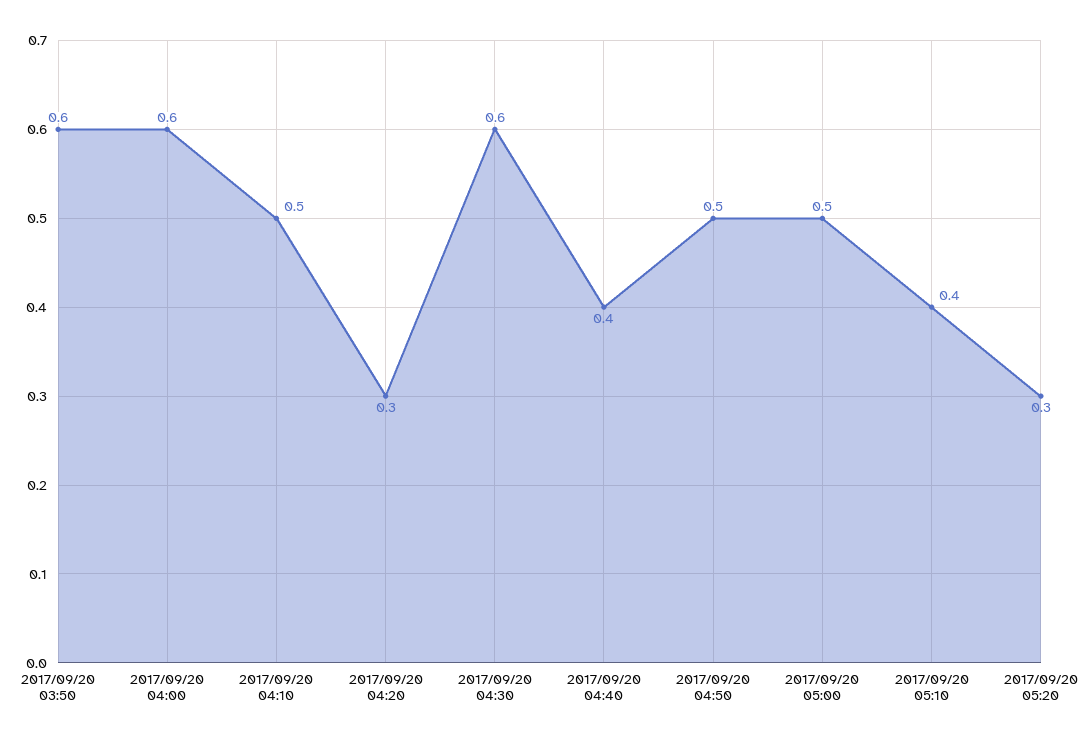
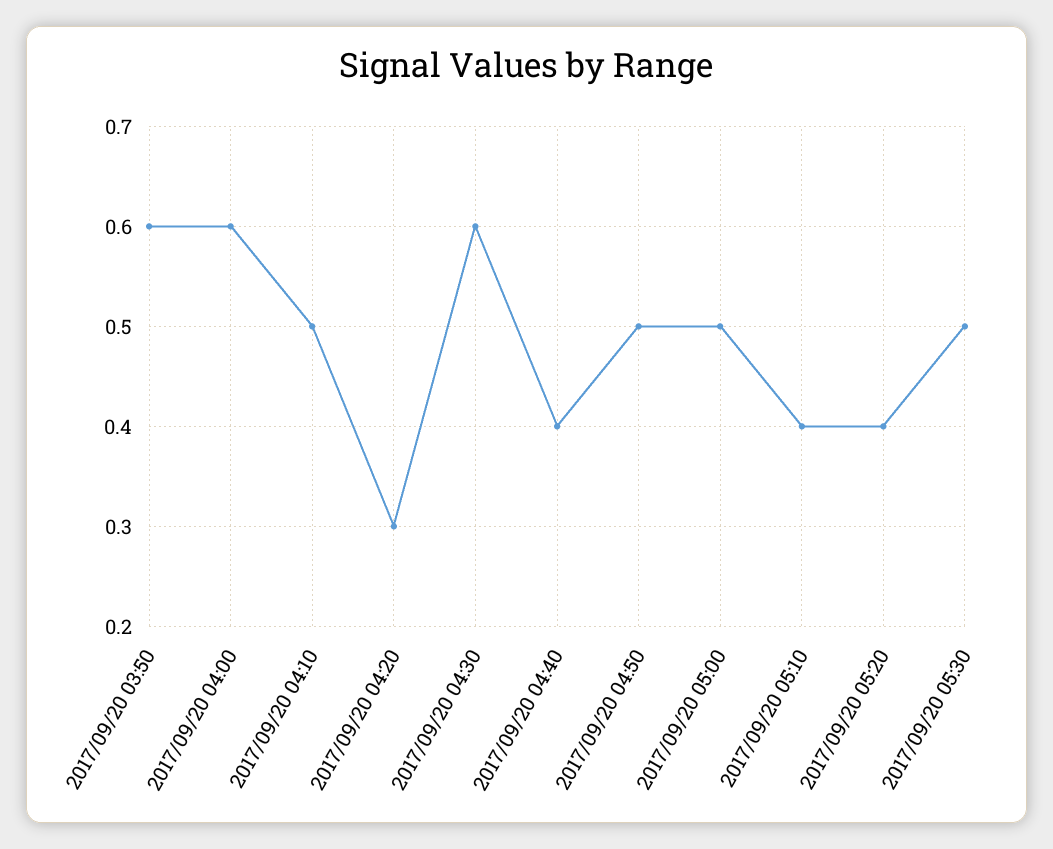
2017/09/20 05:20: 0.3 -> 0.4
2017/09/20 05:30: none -> 0.5

